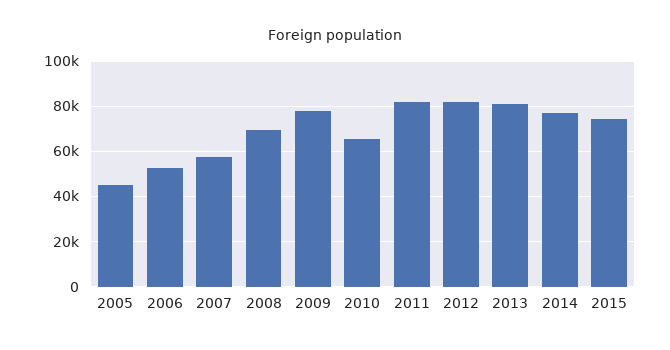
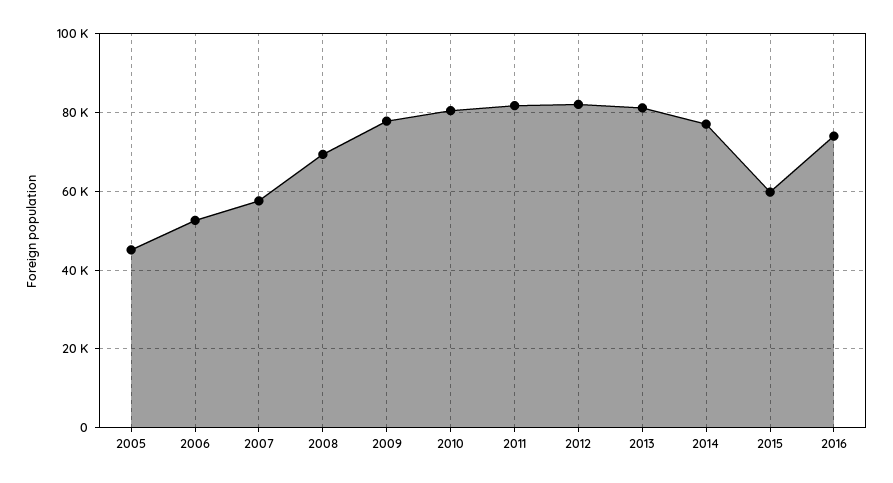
2010: 65000 -> 80000
2015: 75000 -> 60000
2016: none -> 74000

